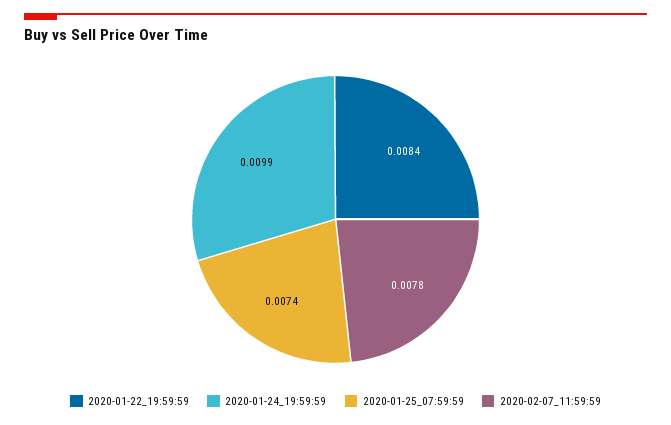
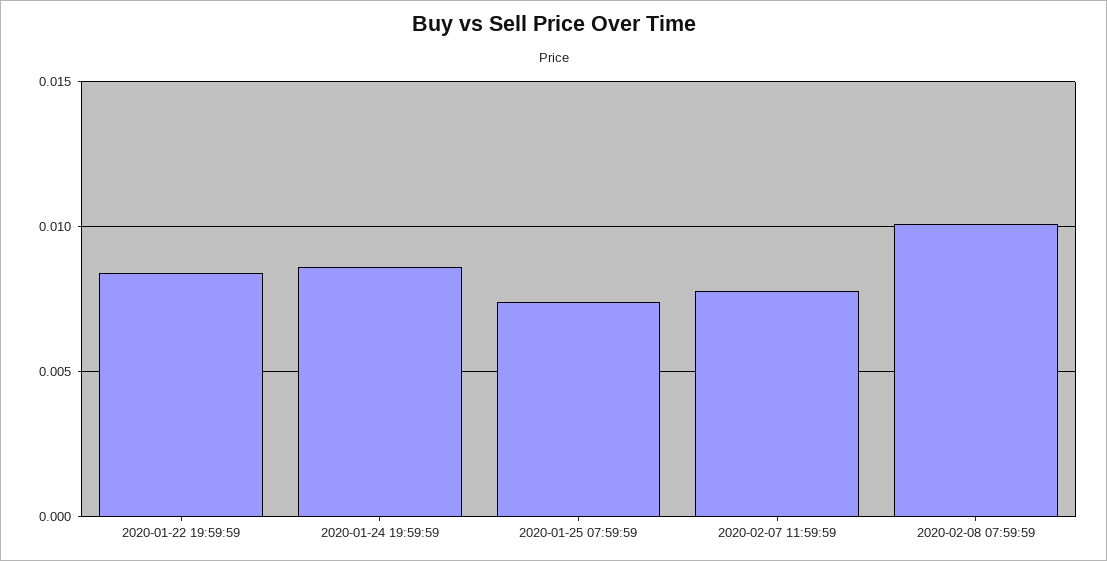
2020-01-24_19:59:59: 0.0099 -> 0.0085
2020-02-08 07:59:59: none -> 0.01

